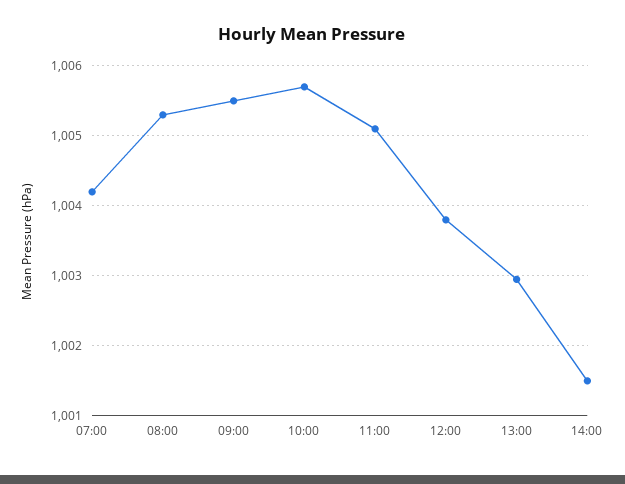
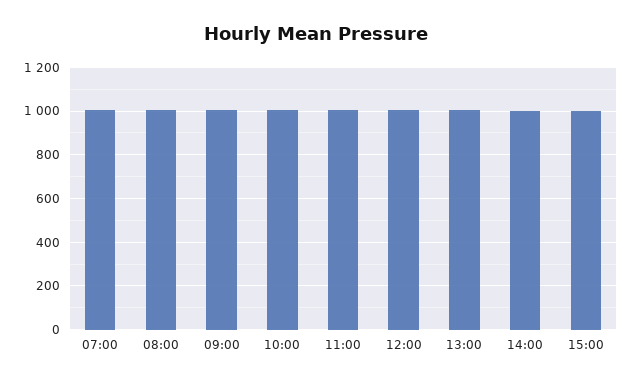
15:00: none -> 1000

